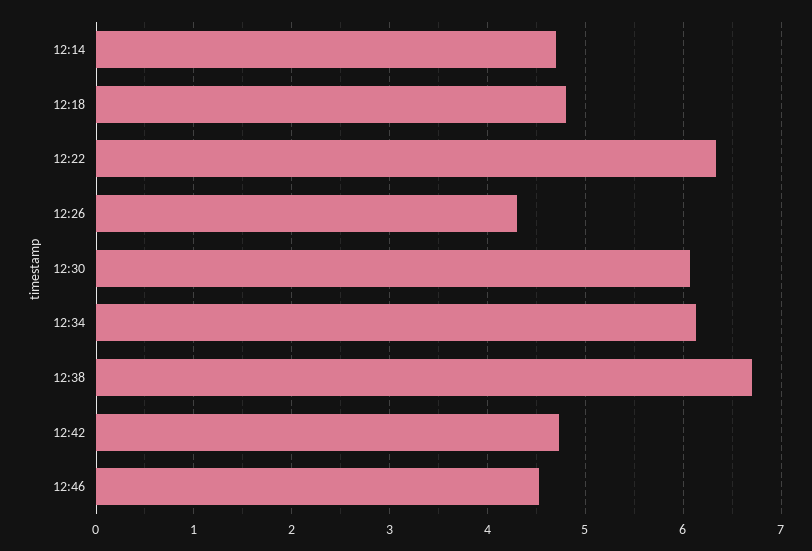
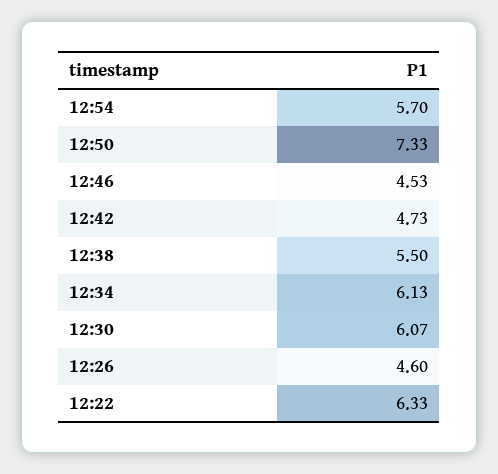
12:14: 4.7 -> none
12:18: 4.8 -> none
12:26: 4.3 -> 4.6
12:38: 6.7 -> 5.5
12:54: none -> 5.7
12:50: none -> 7.33

